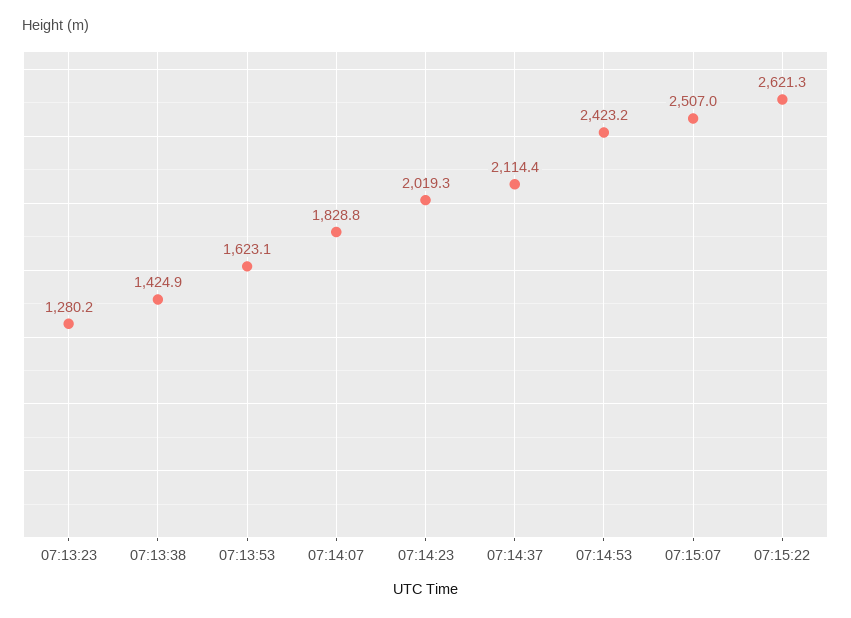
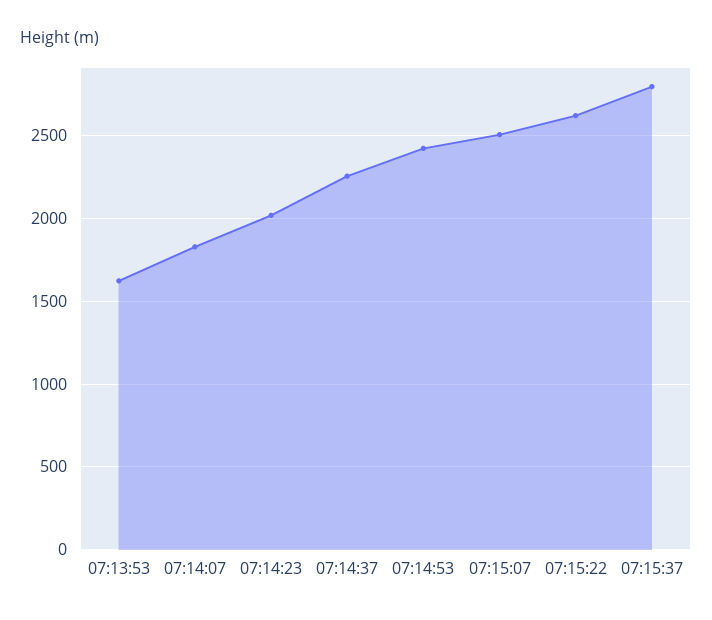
07:13:23: 1280.2 -> none
07:13:38: 1424.9 -> none
07:14:37: 2114.4 -> 2250
07:15:37: none -> 2800

